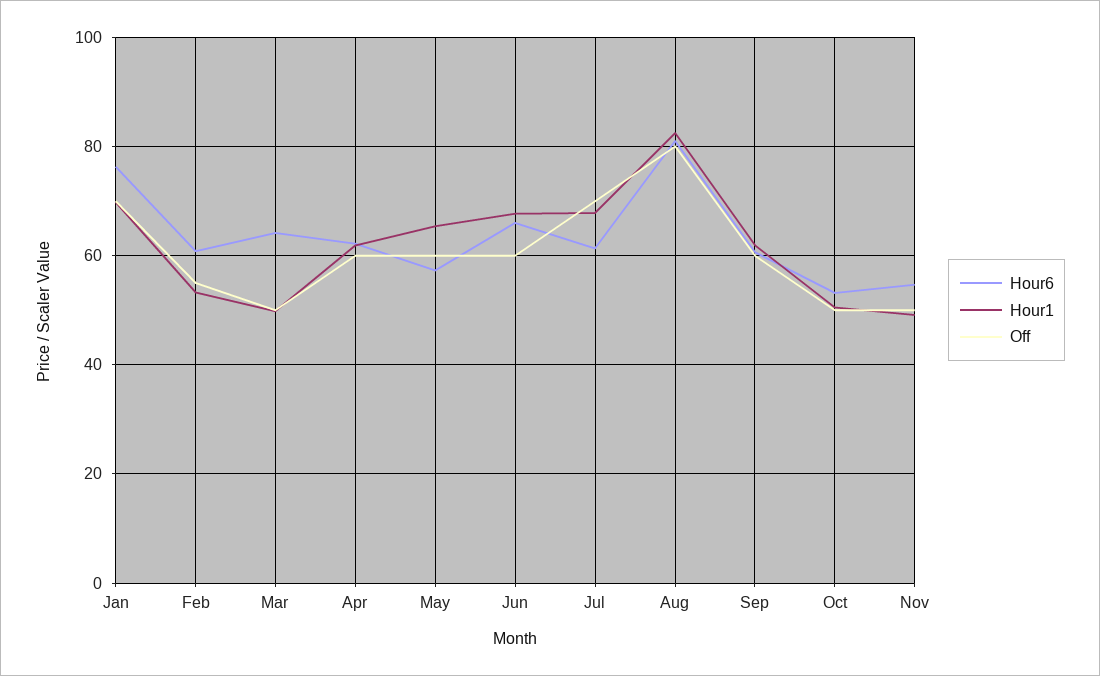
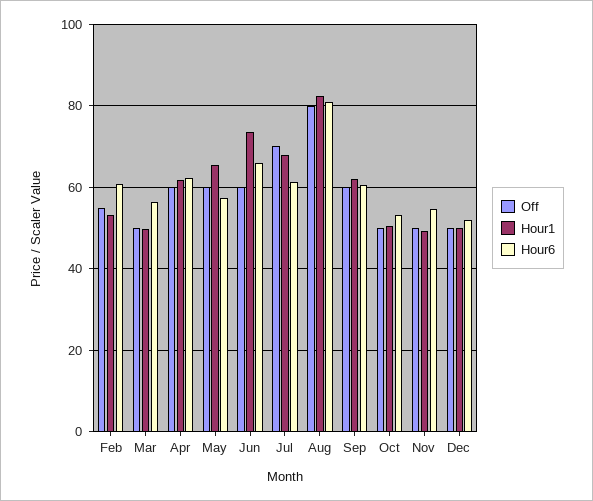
Hour6, Jan: 76 -> none
Hour1, Jan: 70 -> none
Off, Jan: 70 -> none
Hour6, Mar: 64 -> 56
Hour1, Jun: 68 -> 74
Off, Dec: none -> 50
Hour1, Dec: none -> 50
Hour6, Dec: none -> 52

